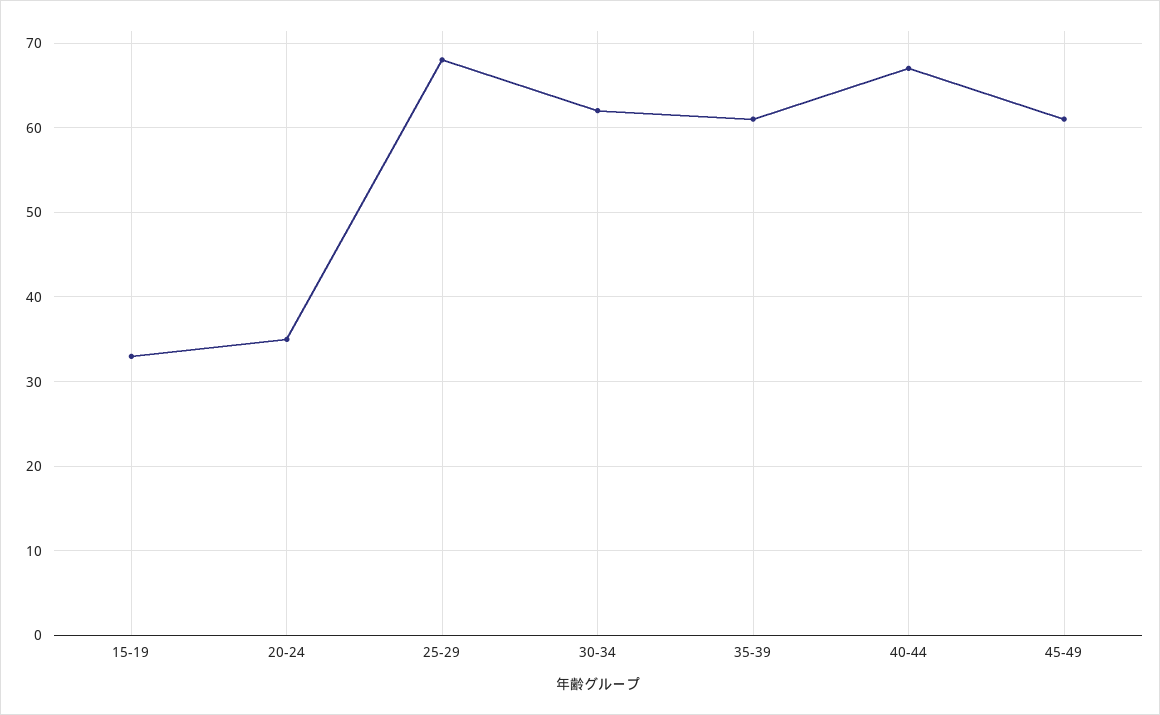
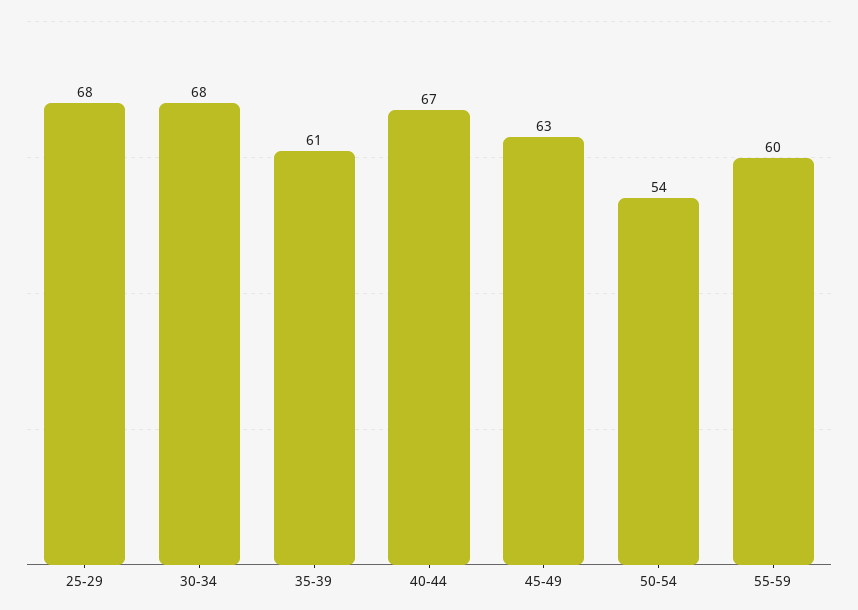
15-19: 33 -> none
20-24: 35 -> none
30-34: 62 -> 68
45-49: 61 -> 63
50-54: none -> 54
55-59: none -> 60

